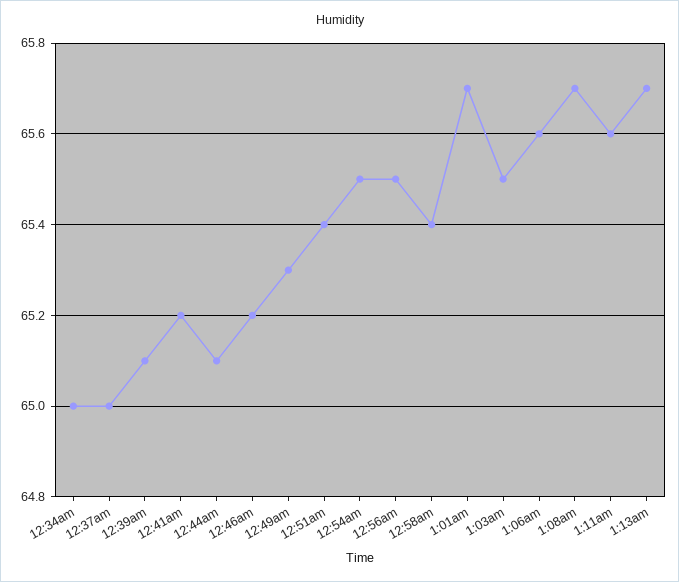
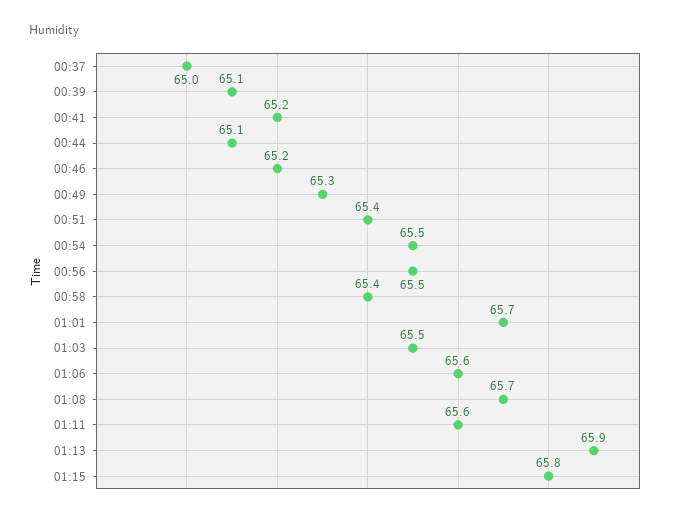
12:34am: 65 -> none
1:13am: 65.7 -> 65.9
01:15: none -> 65.8

